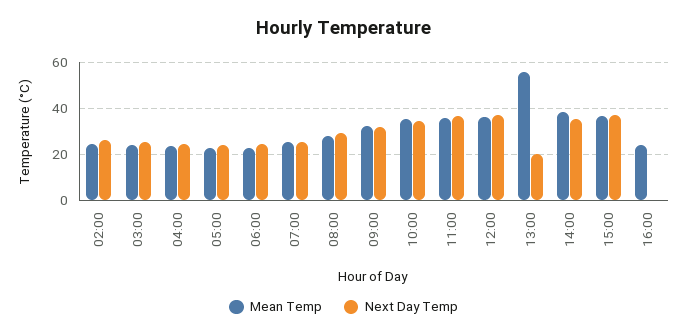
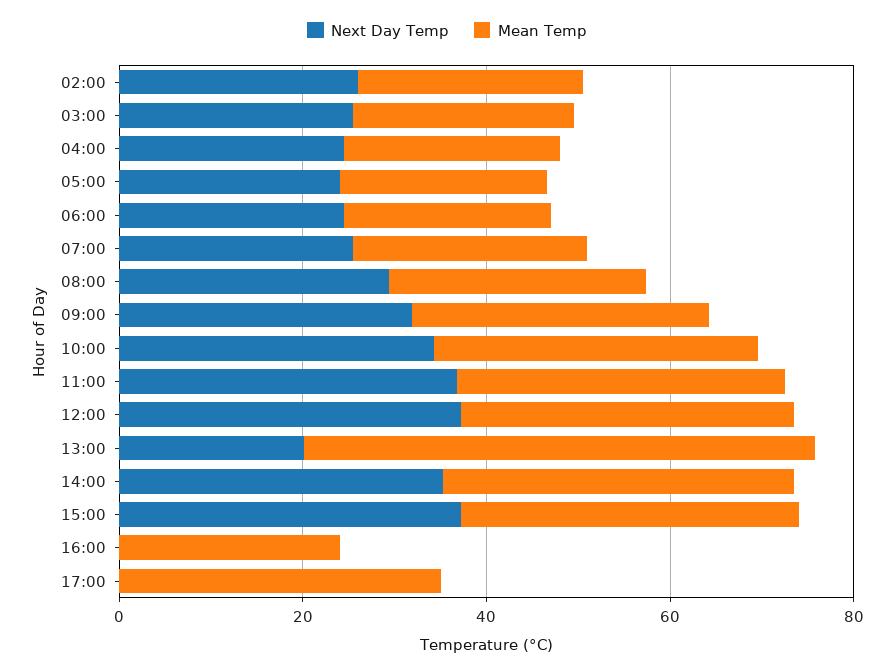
Next Day Temp, 17:00: none -> 0
Mean Temp, 17:00: none -> 35

